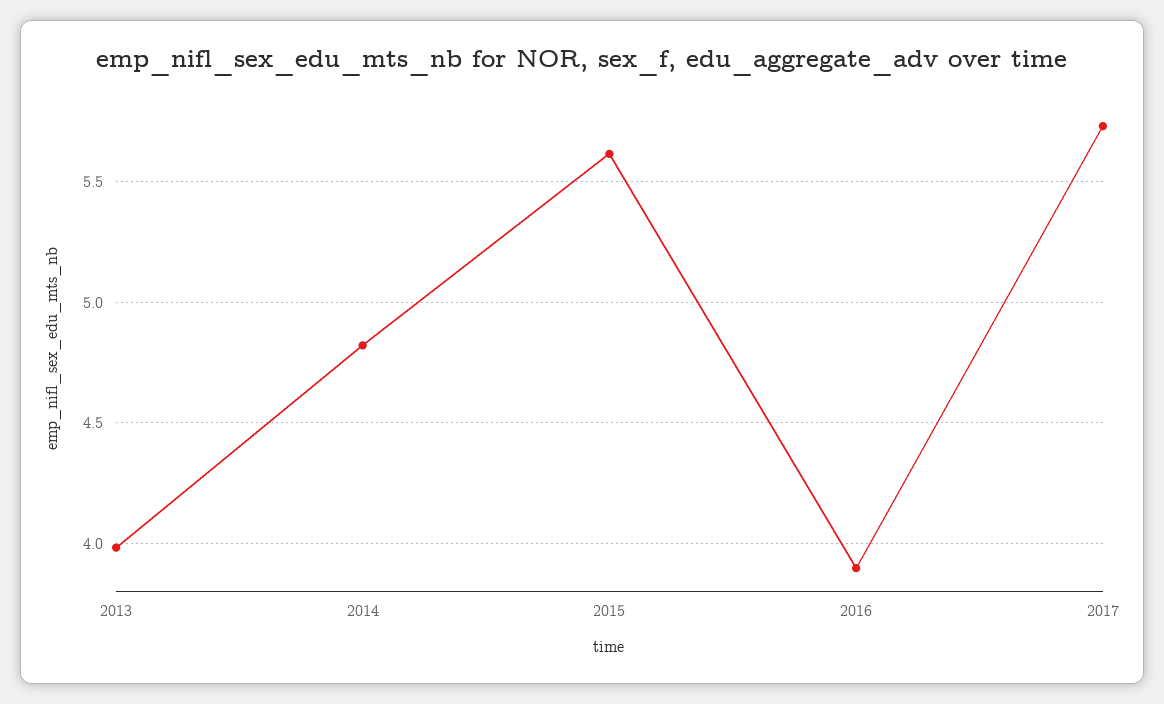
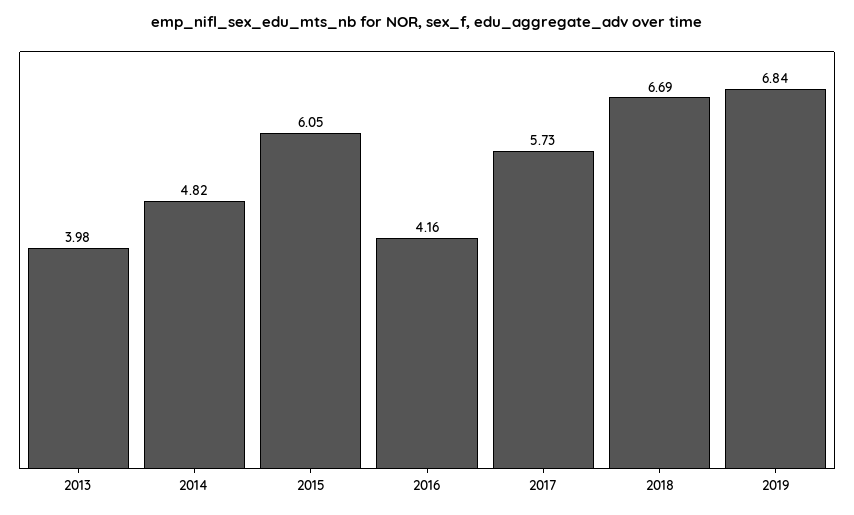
2015: 5.6 -> 6.05
2016: 3.9 -> 4.16
2018: none -> 6.69
2019: none -> 6.84

